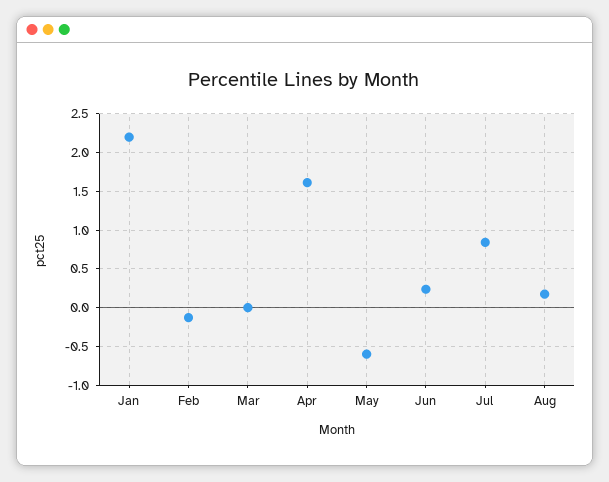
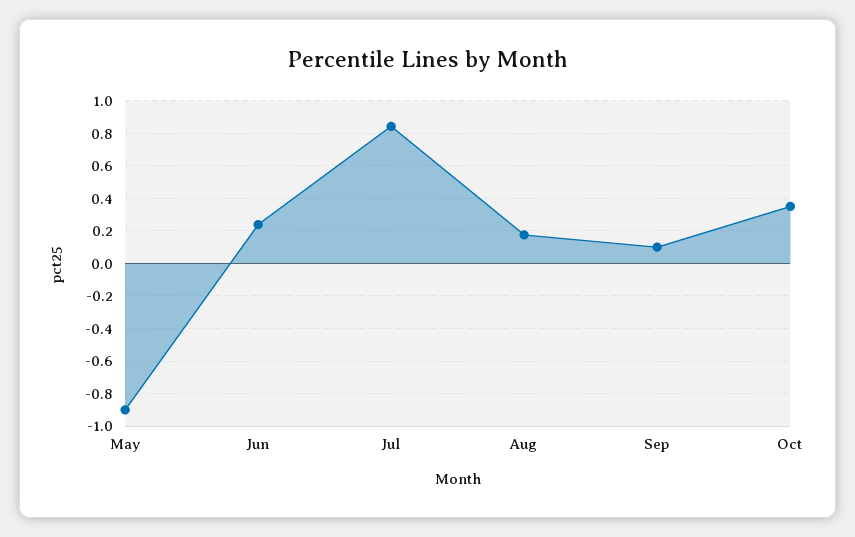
Jan: 2.2 -> none
Feb: -0.1 -> none
Mar: 0 -> none
Apr: 1.6 -> none
May: -0.6 -> -0.9
Sep: none -> 0.1
Oct: none -> 0.35

